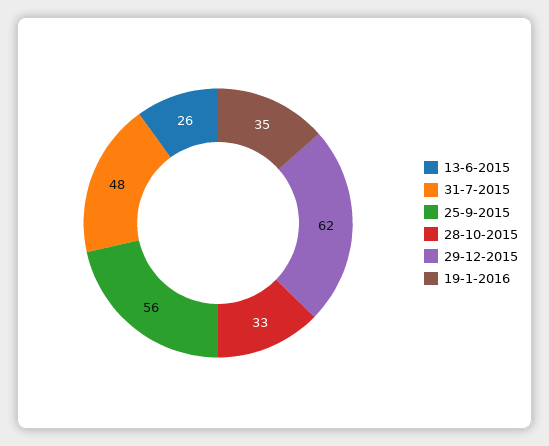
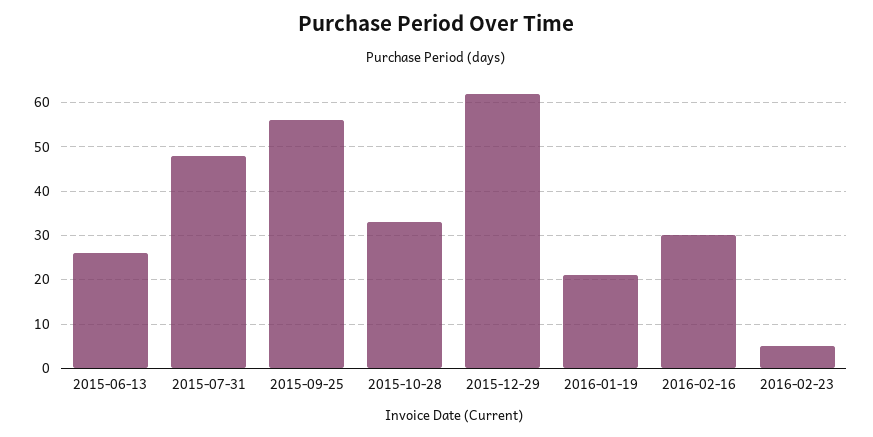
19-1-2016: 35 -> 20
2016-02-16: none -> 30
2016-02-23: none -> 5

